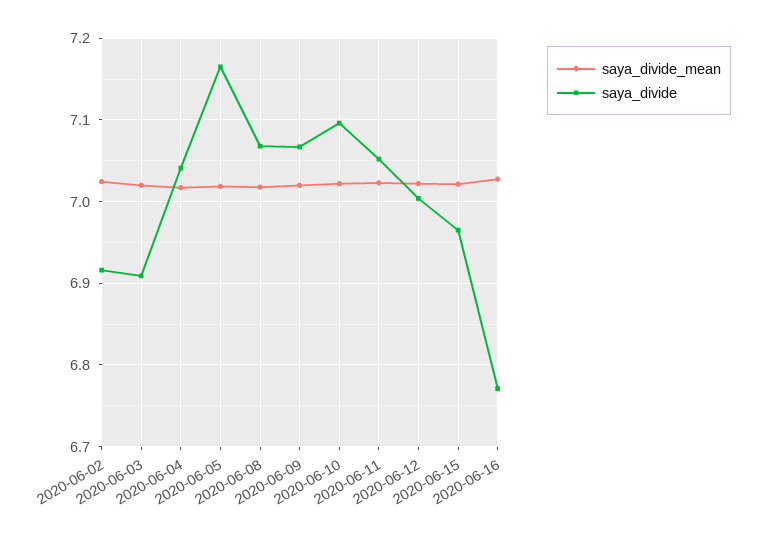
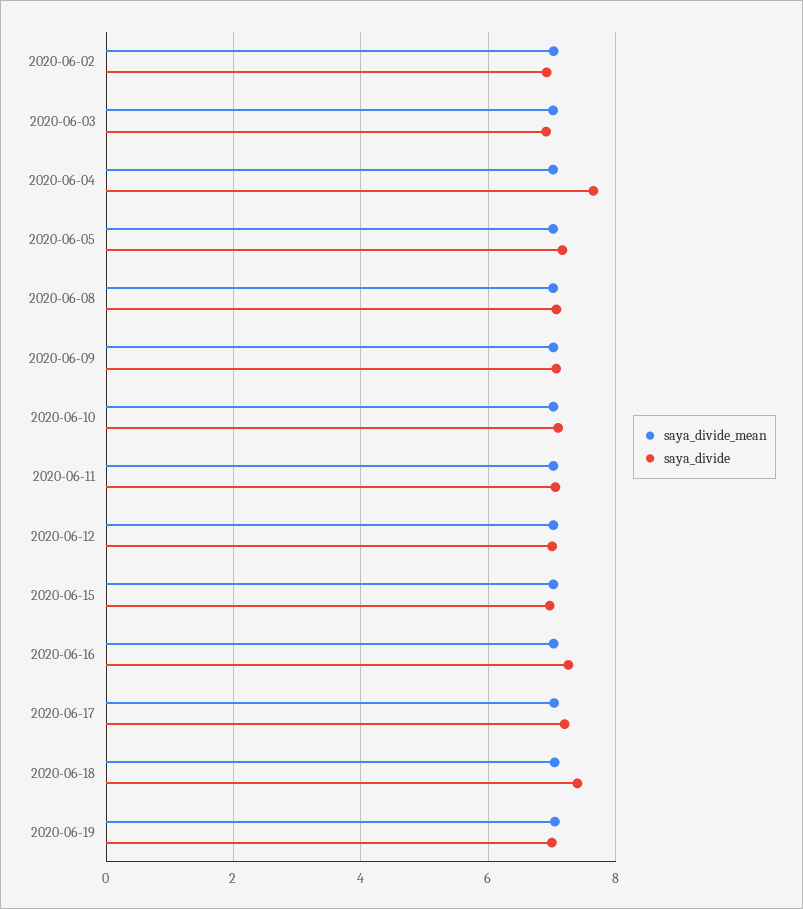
saya_divide, 2020-06-04: 7.04 -> 7.6
saya_divide, 2020-06-16: 6.77 -> 7.2
saya_divide_mean, 2020-06-17: none -> 7
saya_divide, 2020-06-17: none -> 7.2
saya_divide_mean, 2020-06-18: none -> 7
saya_divide, 2020-06-18: none -> 7.4
saya_divide_mean, 2020-06-19: none -> 7
saya_divide, 2020-06-19: none -> 7

